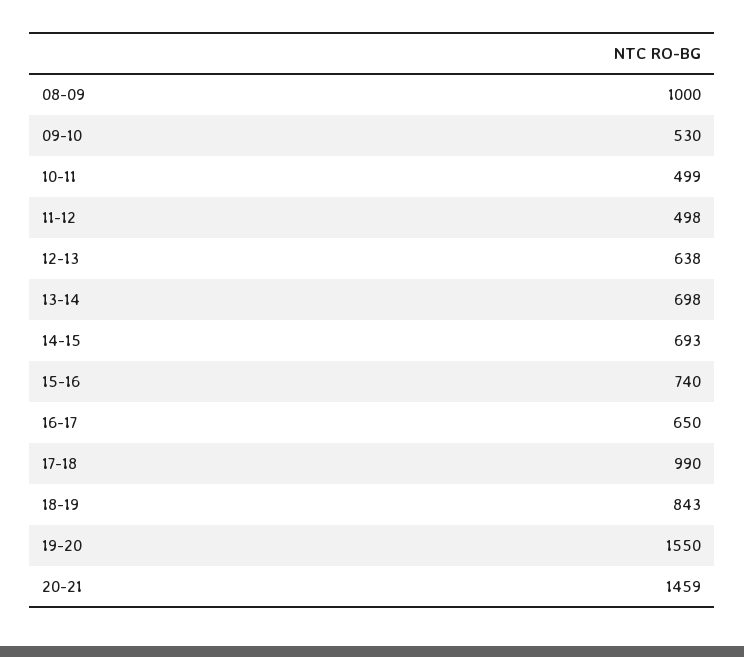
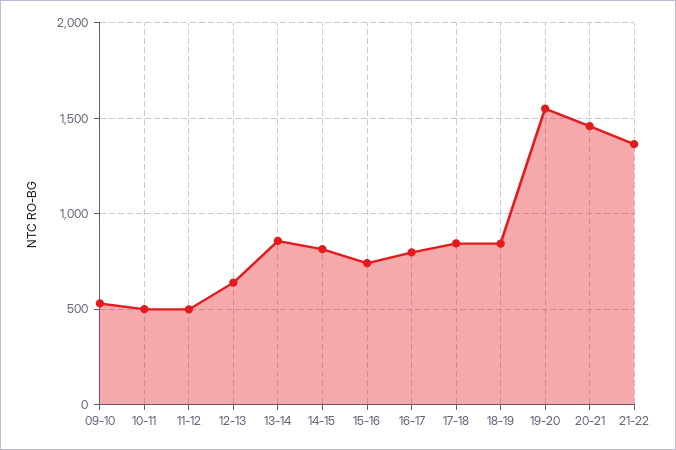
08-09: 1000 -> none
13-14: 698 -> 850
14-15: 693 -> 800
16-17: 650 -> 800
17-18: 990 -> 850
21-22: none -> 1350

